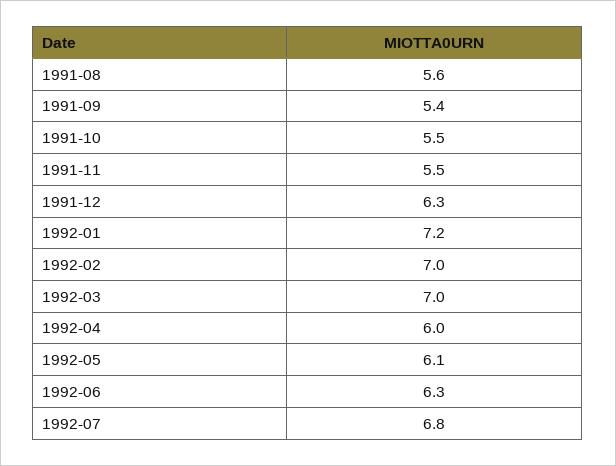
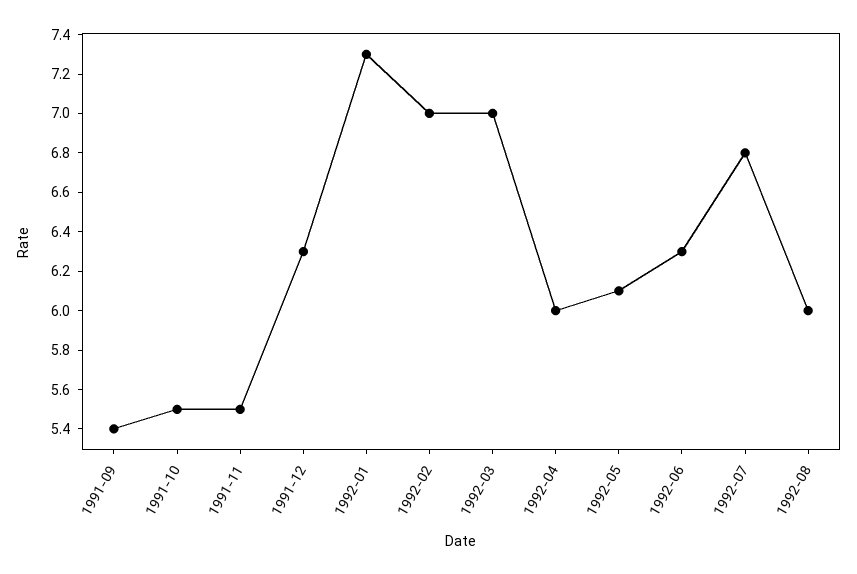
1991-08: 5.6 -> none
1992-01: 7.2 -> 7.3
1992-08: none -> 6

